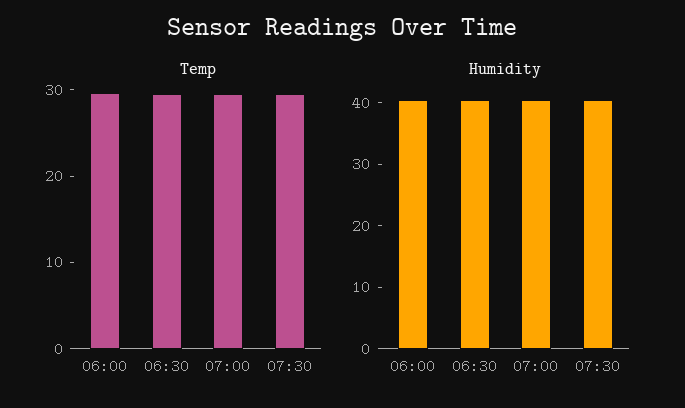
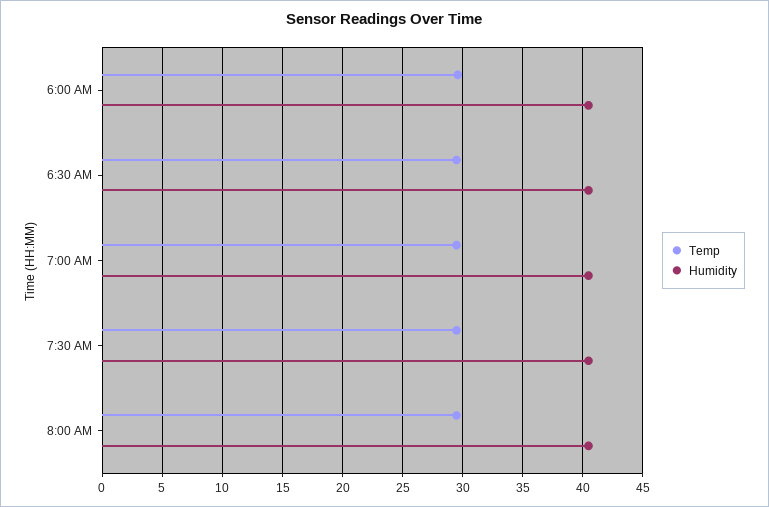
Temp, 8:00 AM: none -> 29.5
Humidity, 8:00 AM: none -> 40.5

